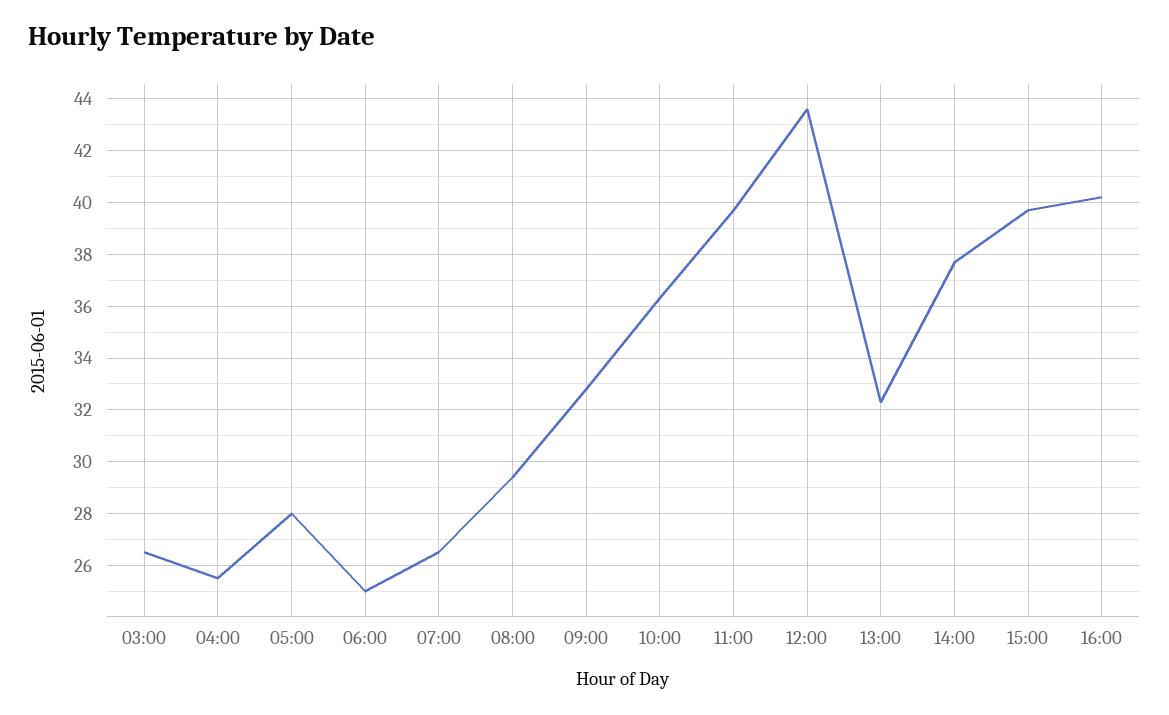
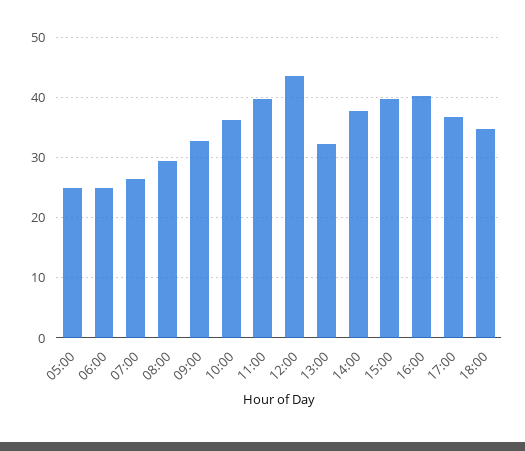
03:00: 26.5 -> none
04:00: 25.5 -> none
05:00: 28 -> 25
17:00: none -> 37
18:00: none -> 35

